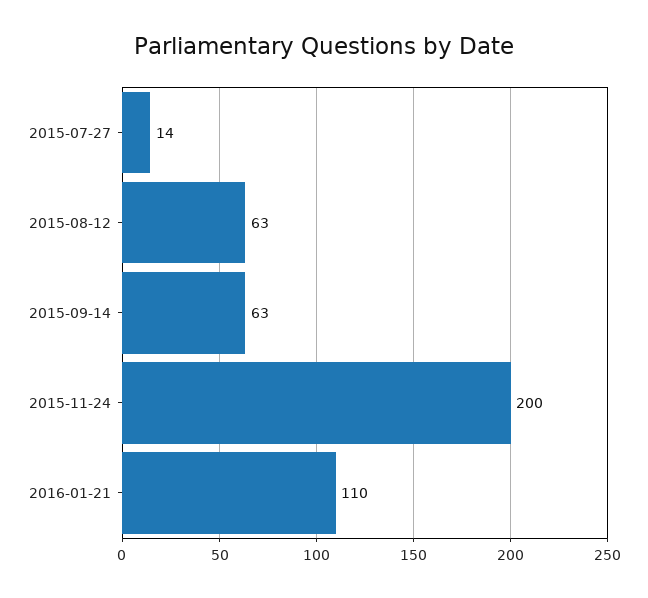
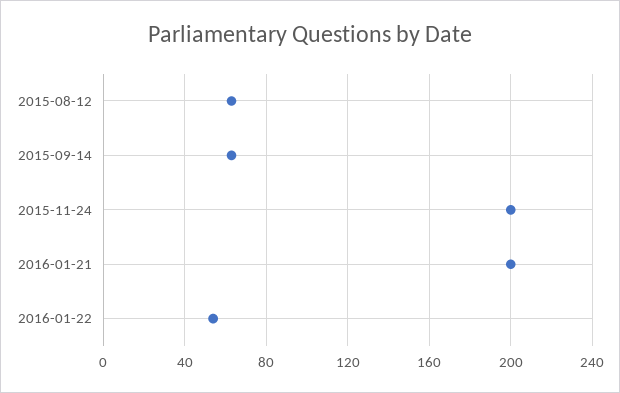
2015-07-27: 14 -> none
2016-01-21: 110 -> 200
2016-01-22: none -> 55

